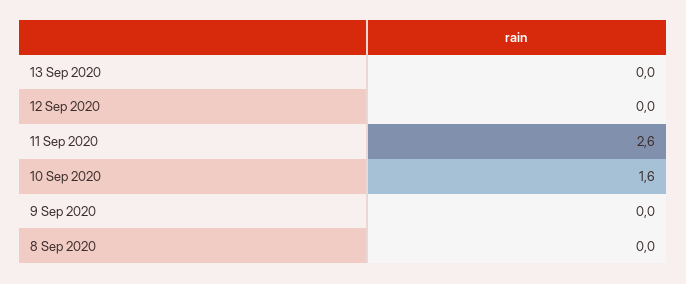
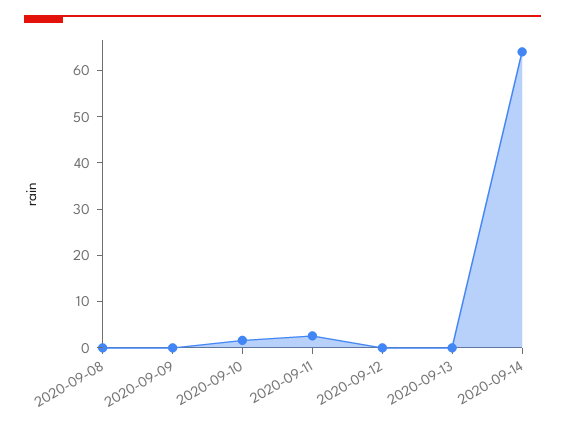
2020-09-14: none -> 64

